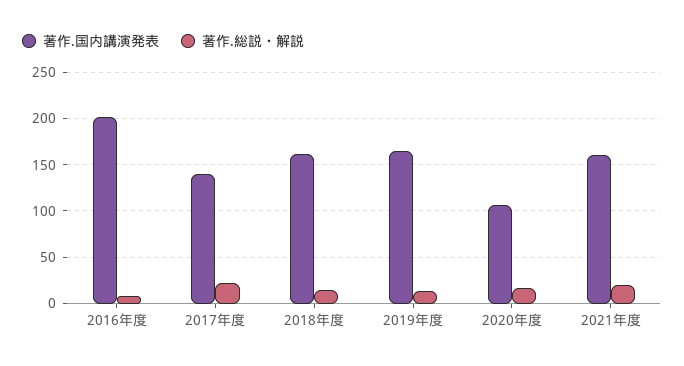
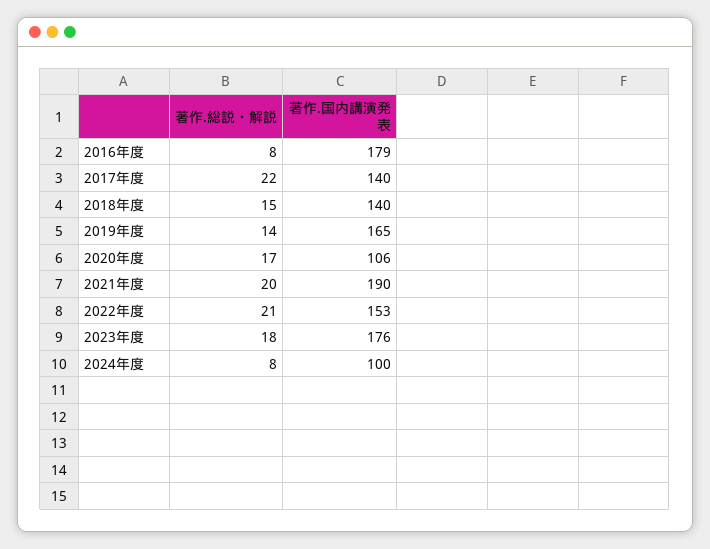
著作.国内講演発表, 2016年度: 200 -> 179
著作.国内講演発表, 2018年度: 160 -> 140
著作.国内講演発表, 2021年度: 160 -> 190
著作.総説・解説, 2022年度: none -> 21
著作.国内講演発表, 2022年度: none -> 153
著作.総説・解説, 2023年度: none -> 18
著作.国内講演発表, 2023年度: none -> 176
著作.総説・解説, 2024年度: none -> 8
著作.国内講演発表, 2024年度: none -> 100

